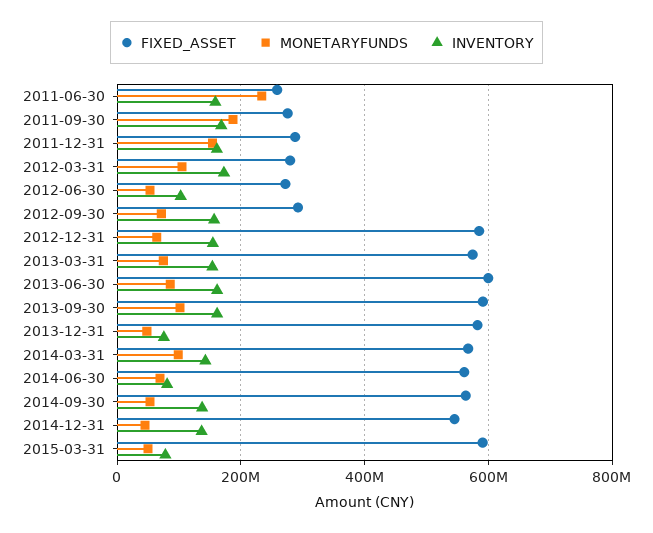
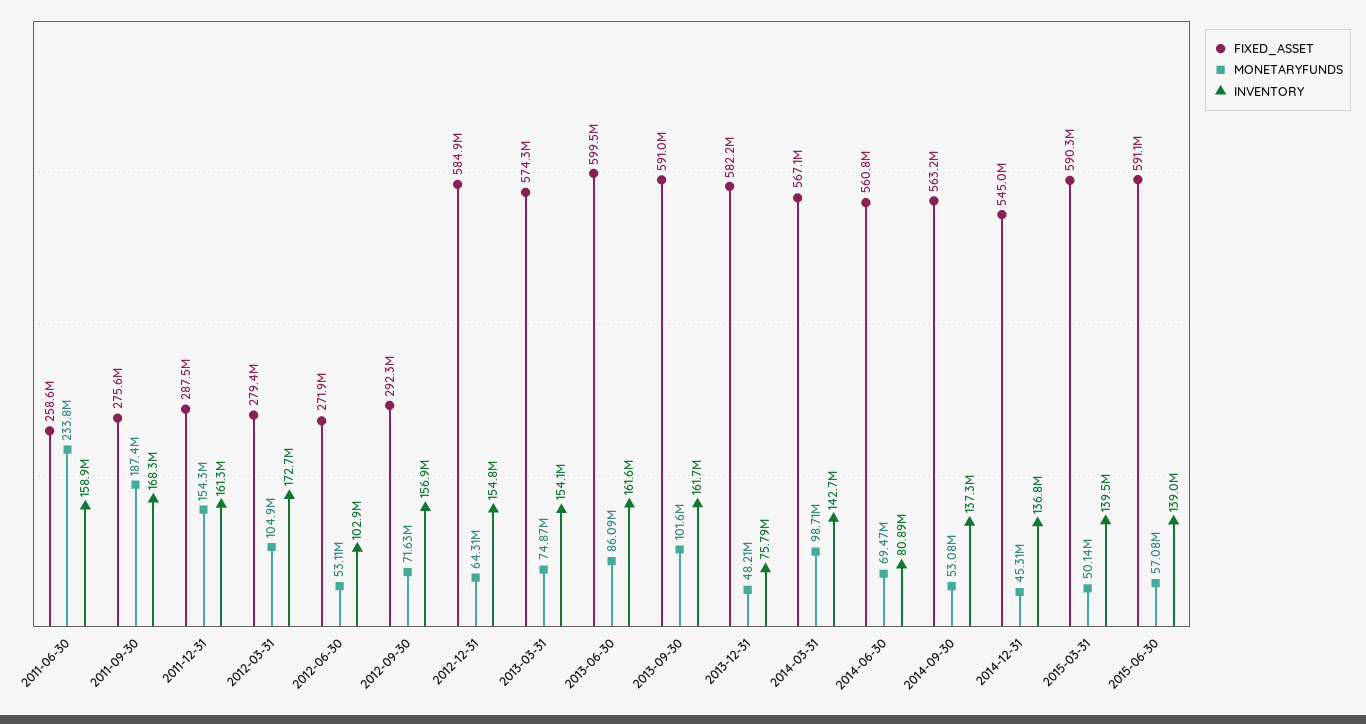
INVENTORY, 2015-03-31: 80000000 -> 139500000
FIXED_ASSET, 2015-06-30: none -> 591100000
MONETARYFUNDS, 2015-06-30: none -> 57080000
INVENTORY, 2015-06-30: none -> 139000000

